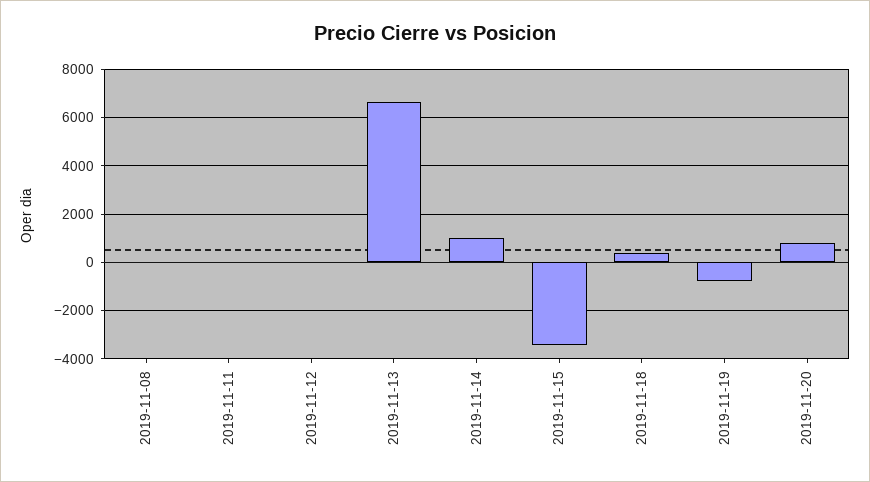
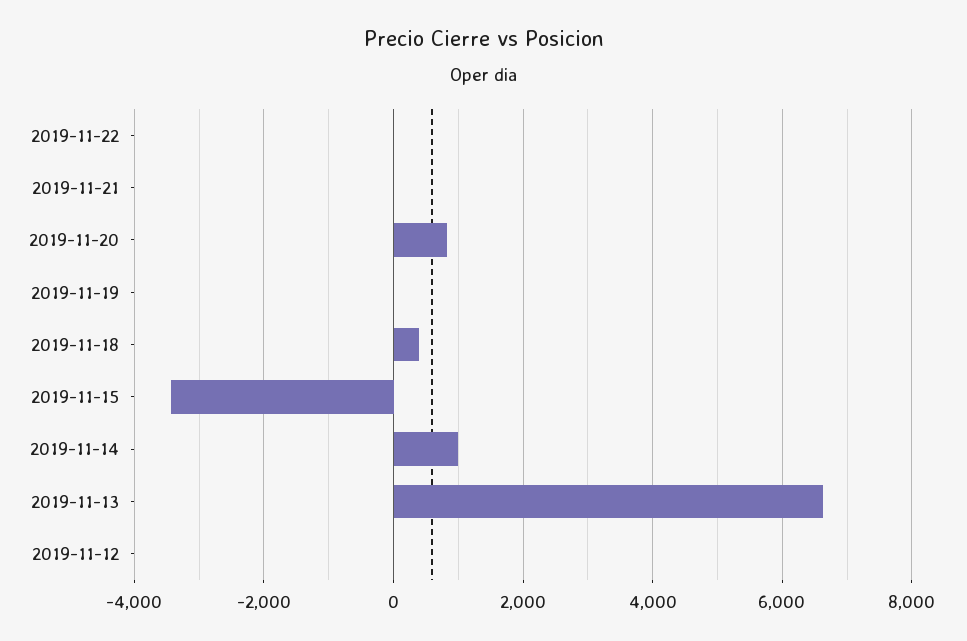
2019-11-08: 0 -> none
2019-11-11: 0 -> none
2019-11-19: -750 -> 0
2019-11-22: none -> 0
2019-11-21: none -> 0

